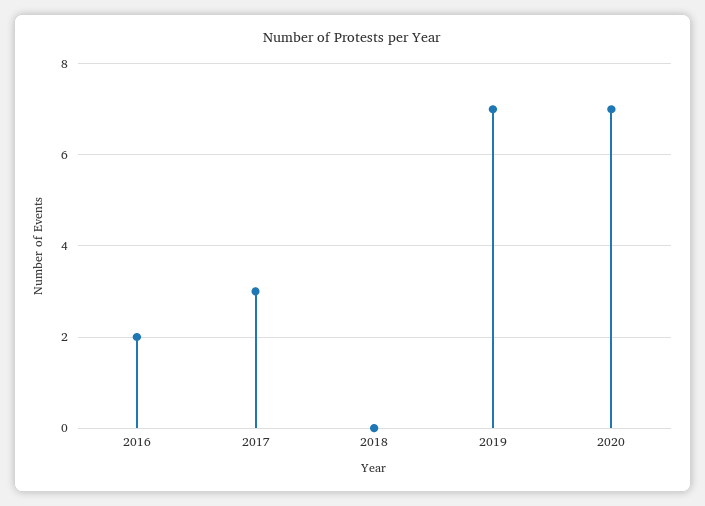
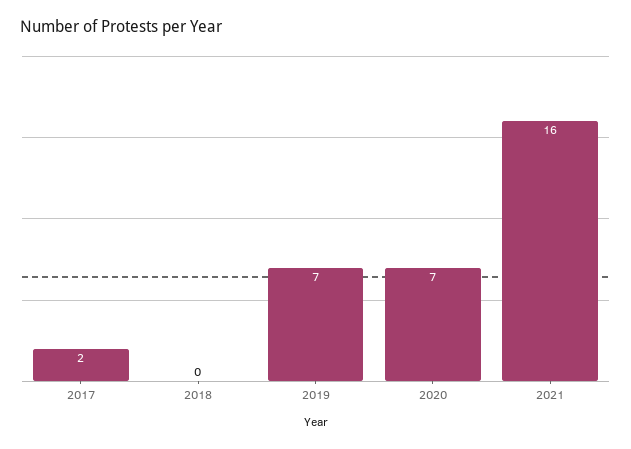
2016: 2 -> none
2017: 3 -> 2
2021: none -> 16

